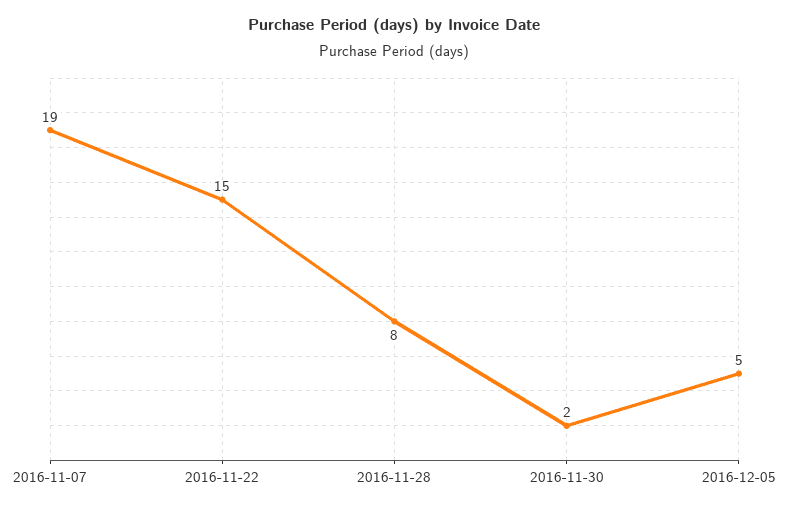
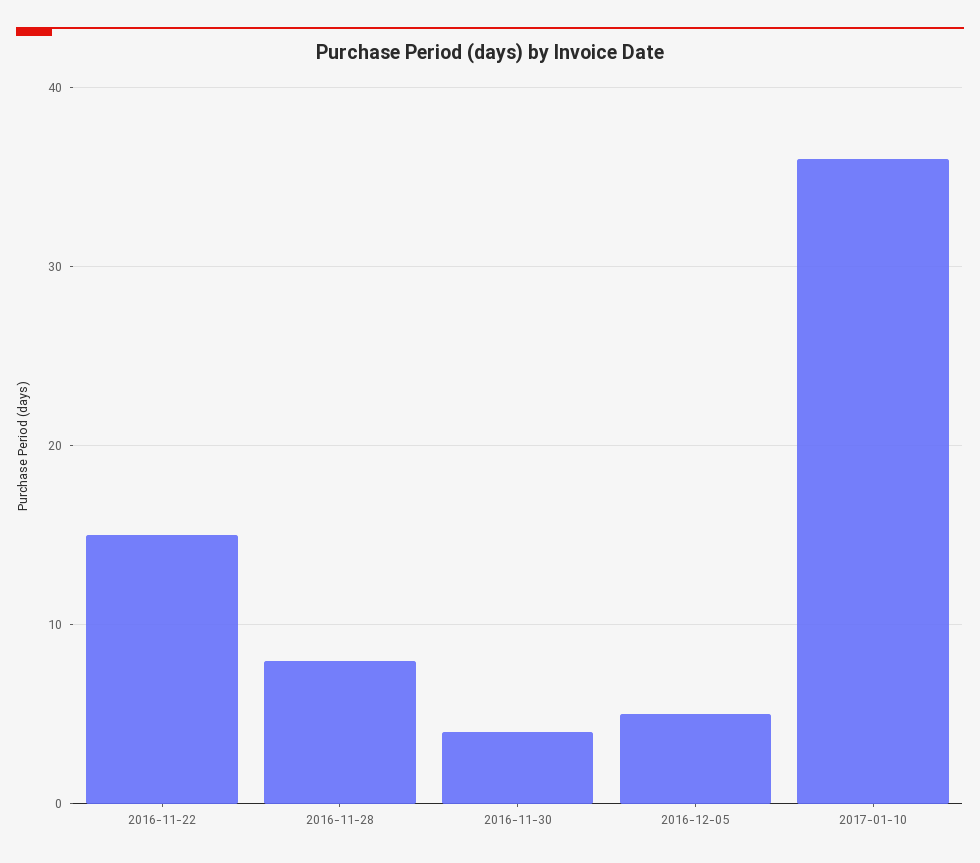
2016-11-07: 19 -> none
2016-11-30: 2 -> 4
2017-01-10: none -> 36

